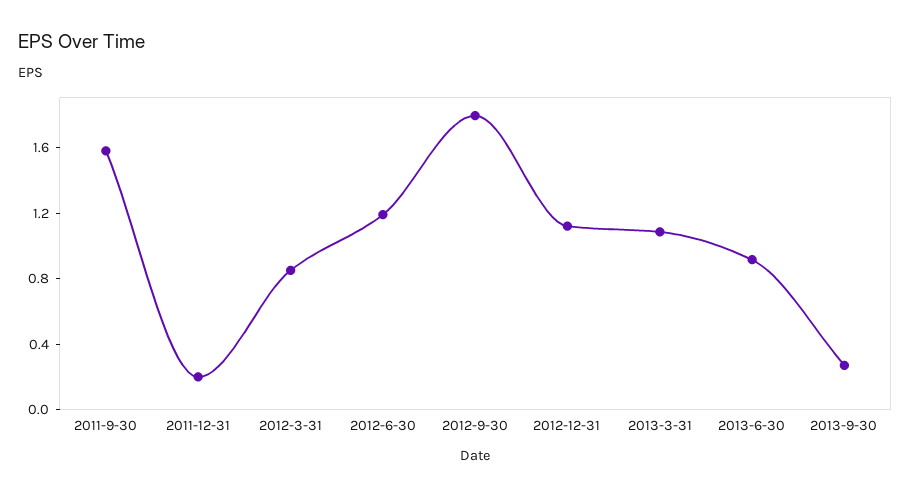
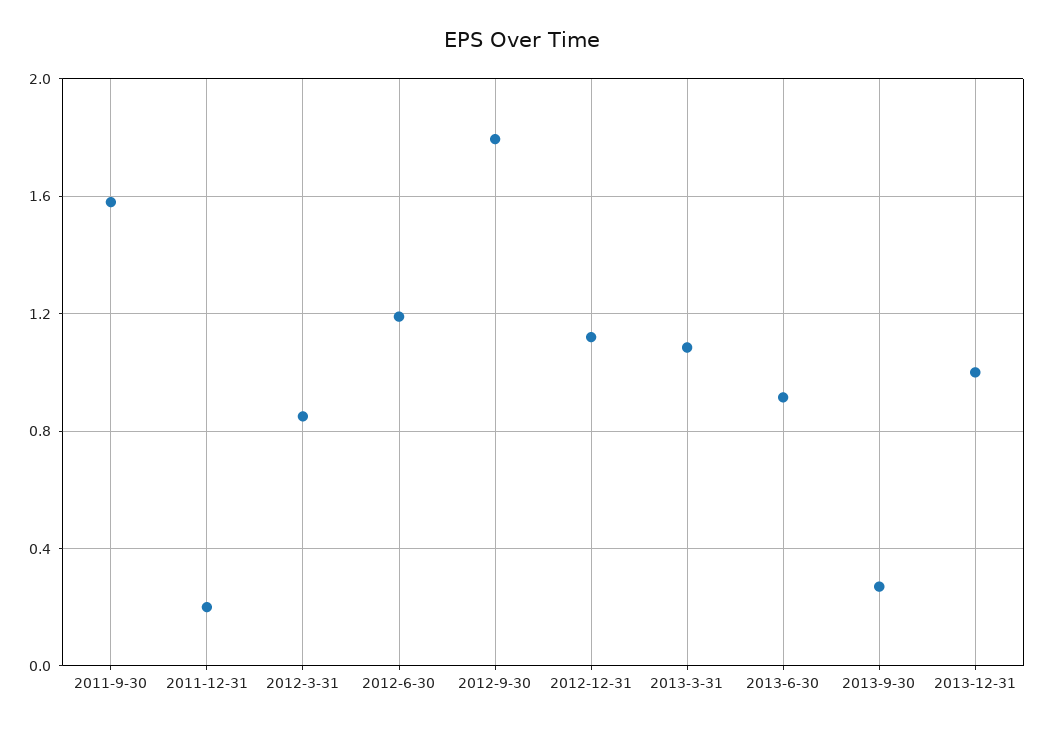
2013-12-31: none -> 1

